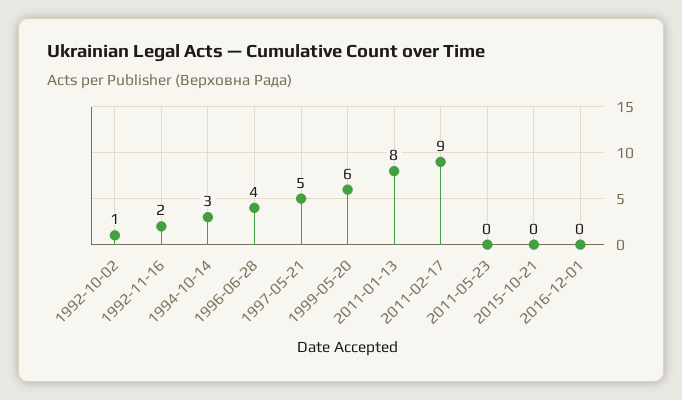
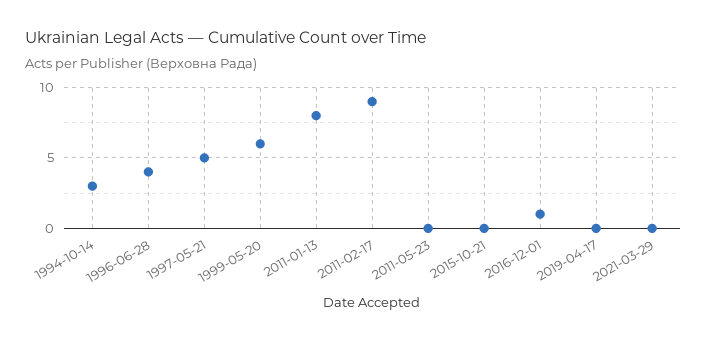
1992-10-02: 1 -> none
1992-11-16: 2 -> none
2016-12-01: 0 -> 1
2019-04-17: none -> 0
2021-03-29: none -> 0

